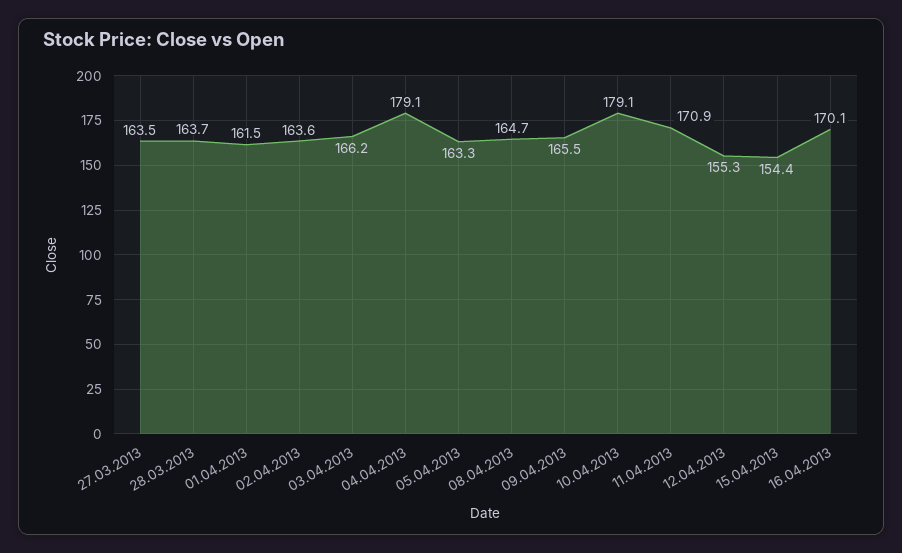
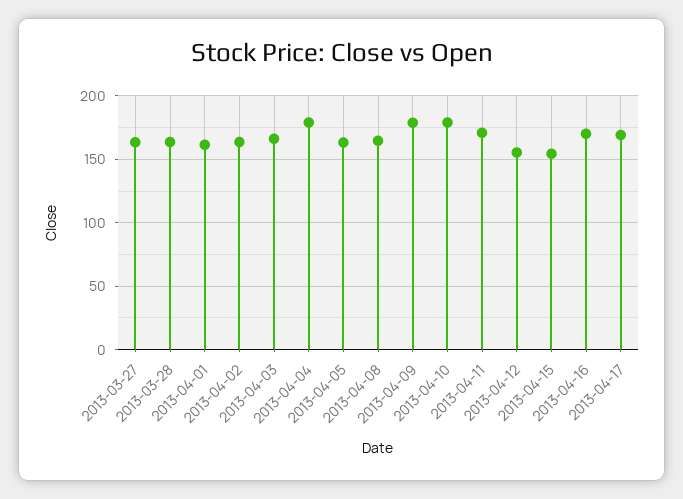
09.04.2013: 165.5 -> 180
2013-04-17: none -> 170

